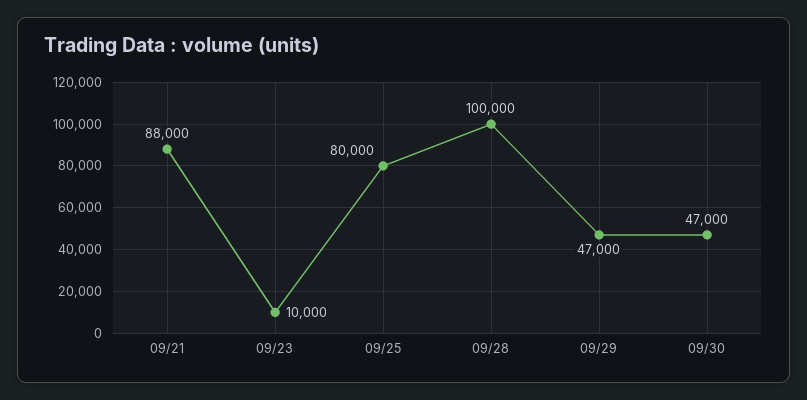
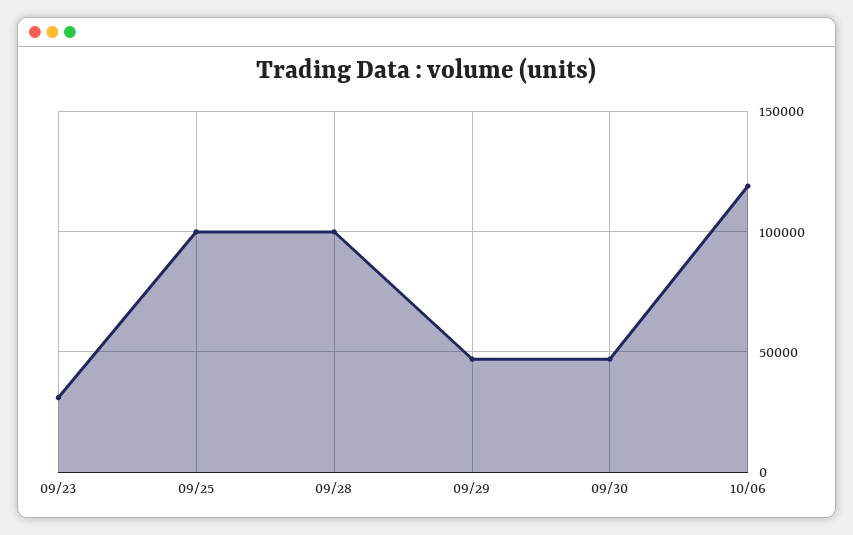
09/21: 88000 -> none
09/23: 10000 -> 30000
09/25: 80000 -> 100000
10/06: none -> 120000

